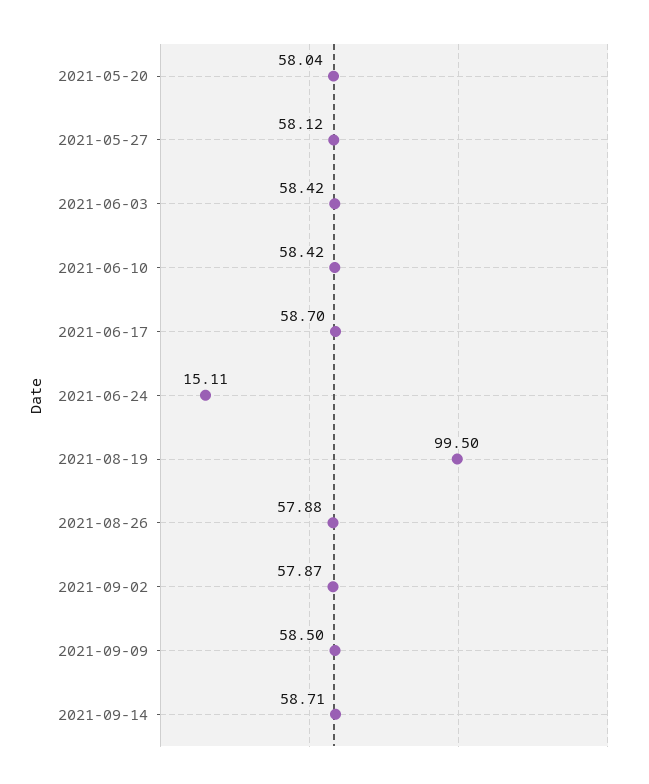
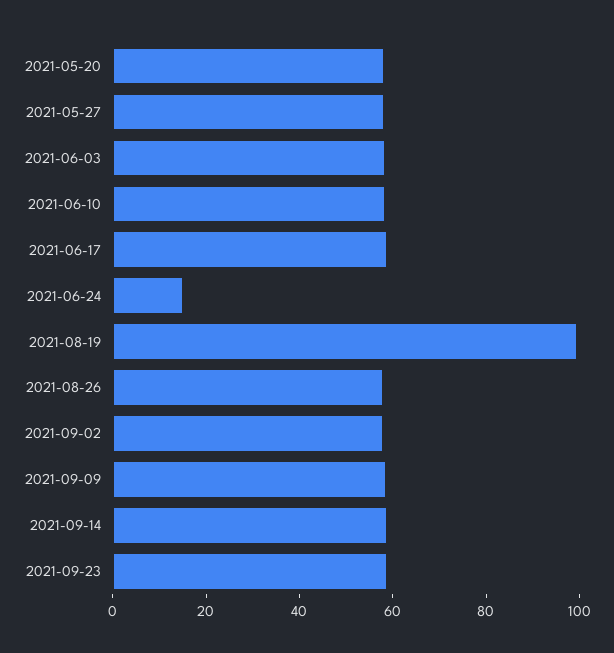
2021-09-23: none -> 60

